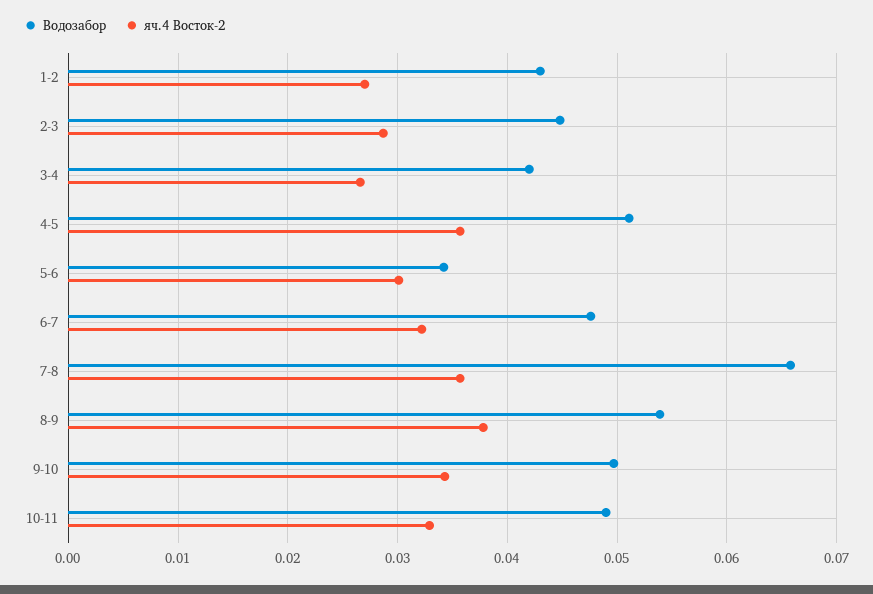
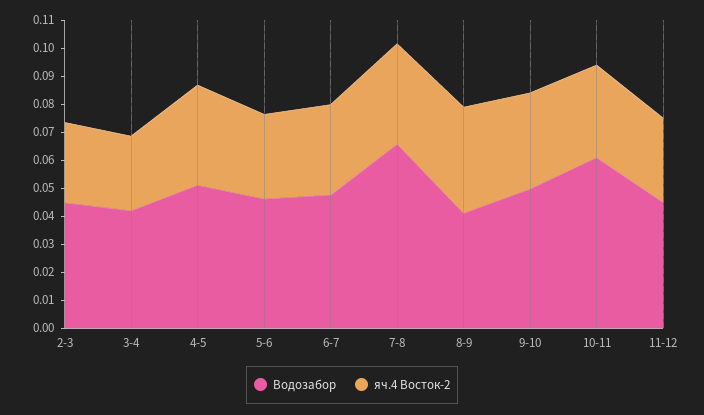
Водозабор, 1-2: 0.043 -> none
яч.4 Восток-2, 1-2: 0.027 -> none
Водозабор, 5-6: 0.034 -> 0.045
Водозабор, 8-9: 0.054 -> 0.04
Водозабор, 10-11: 0.049 -> 0.06
Водозабор, 11-12: none -> 0.045
яч.4 Восток-2, 11-12: none -> 0.03

